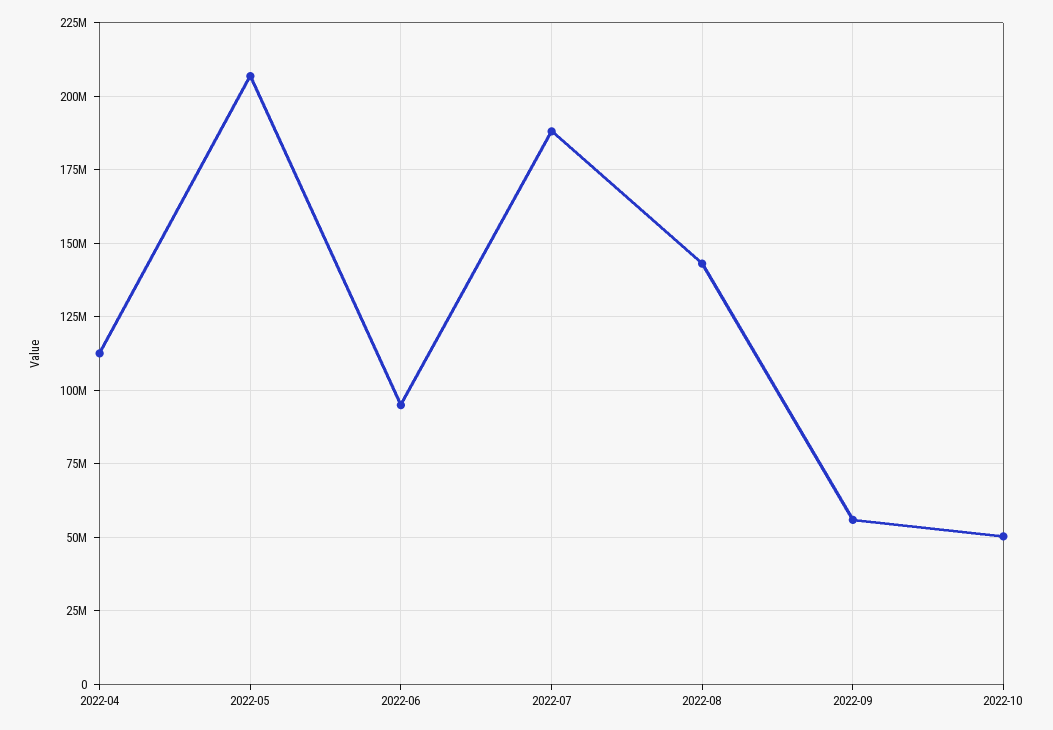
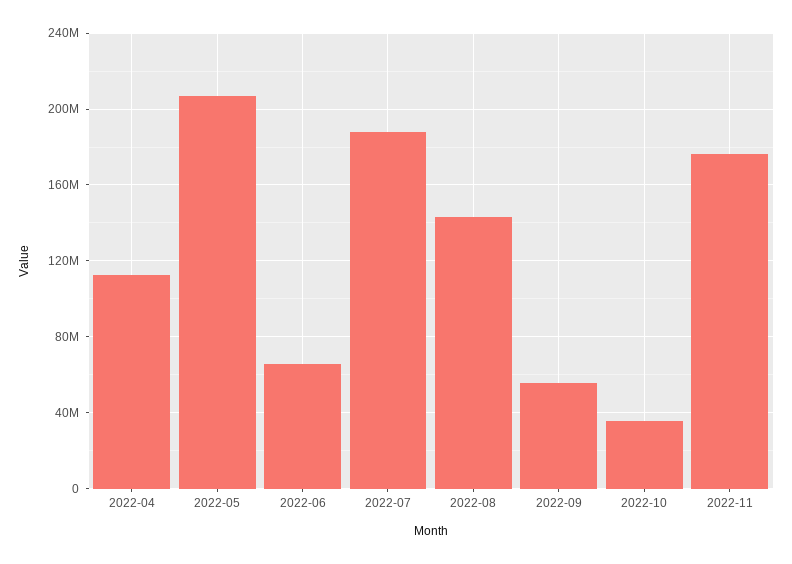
2022-06: 95000000 -> 65000000
2022-10: 50000000 -> 35000000
2022-11: none -> 175000000

